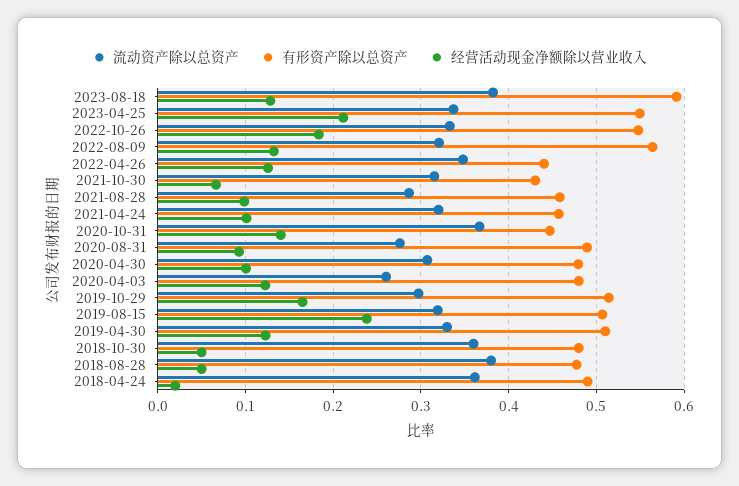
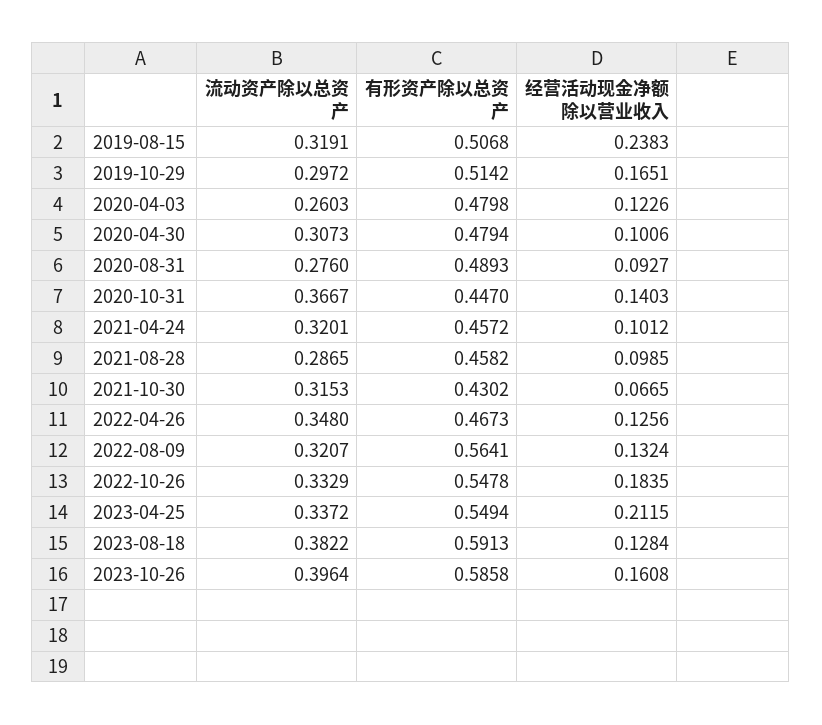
有形资产除以总资产, 2022-04-26: 0.44 -> 0.4673
流动资产除以总资产, 2019-04-30: 0.33 -> none
有形资产除以总资产, 2019-04-30: 0.51 -> none
经营活动现金净额除以营业收入, 2019-04-30: 0.12 -> none
流动资产除以总资产, 2018-10-30: 0.36 -> none
有形资产除以总资产, 2018-10-30: 0.48 -> none
经营活动现金净额除以营业收入, 2018-10-30: 0.05 -> none
流动资产除以总资产, 2018-08-28: 0.38 -> none
有形资产除以总资产, 2018-08-28: 0.48 -> none
经营活动现金净额除以营业收入, 2018-08-28: 0.05 -> none
流动资产除以总资产, 2018-04-24: 0.36 -> none
有形资产除以总资产, 2018-04-24: 0.49 -> none
经营活动现金净额除以营业收入, 2018-04-24: 0.02 -> none
流动资产除以总资产, 2023-10-26: none -> 0.3964
有形资产除以总资产, 2023-10-26: none -> 0.5858
经营活动现金净额除以营业收入, 2023-10-26: none -> 0.1608

